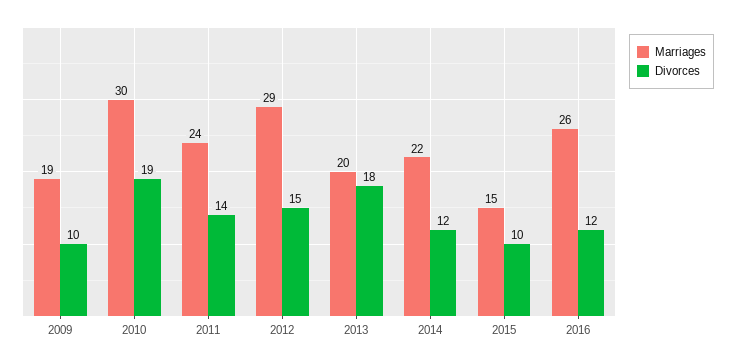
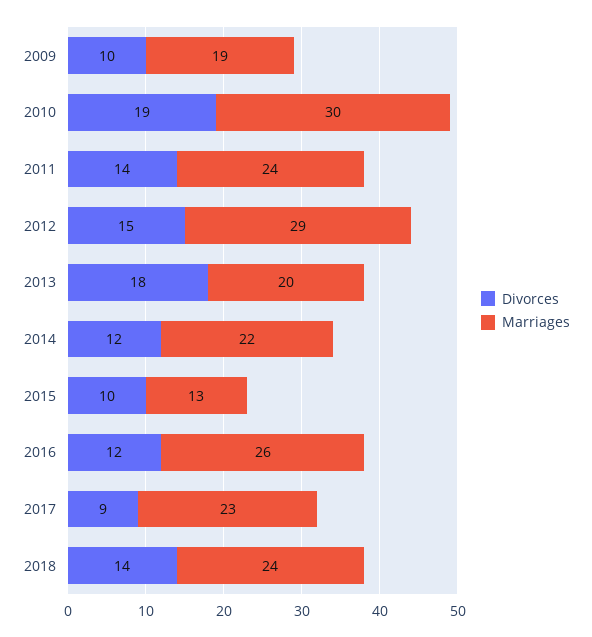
Marriages, 2015: 15 -> 13
Divorces, 2017: none -> 9
Marriages, 2017: none -> 23
Divorces, 2018: none -> 14
Marriages, 2018: none -> 24

